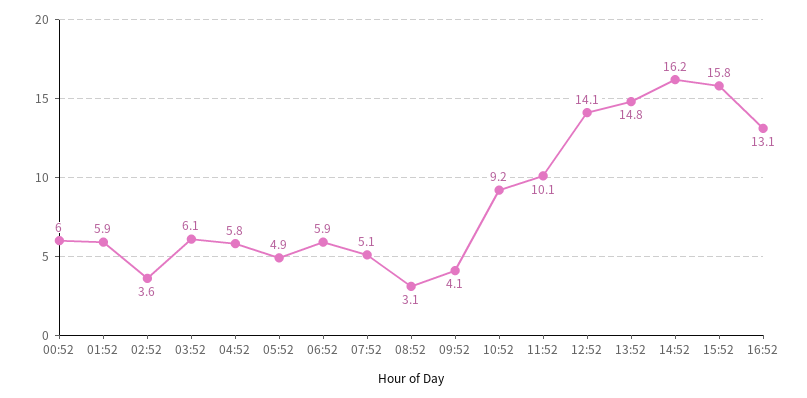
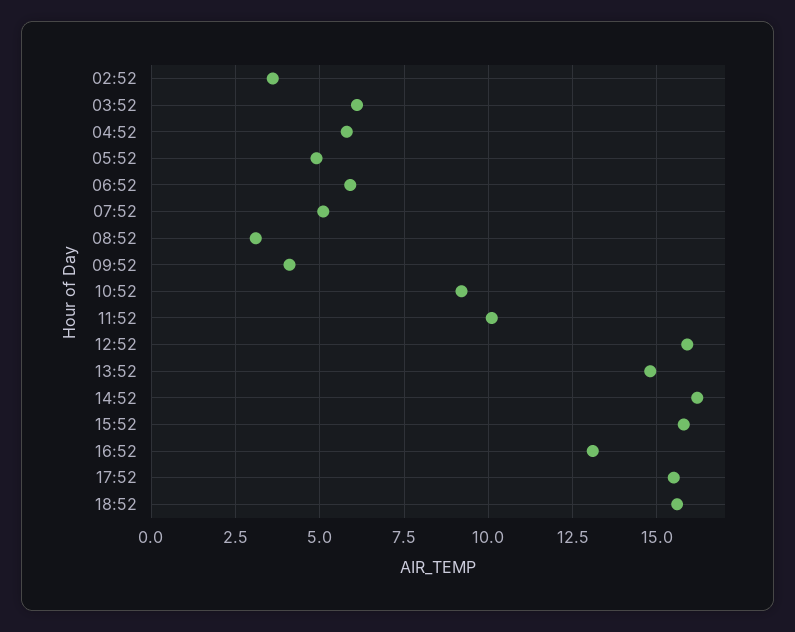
00:52: 6 -> none
01:52: 5.9 -> none
12:52: 14.1 -> 16
17:52: none -> 15.5
18:52: none -> 15.5

